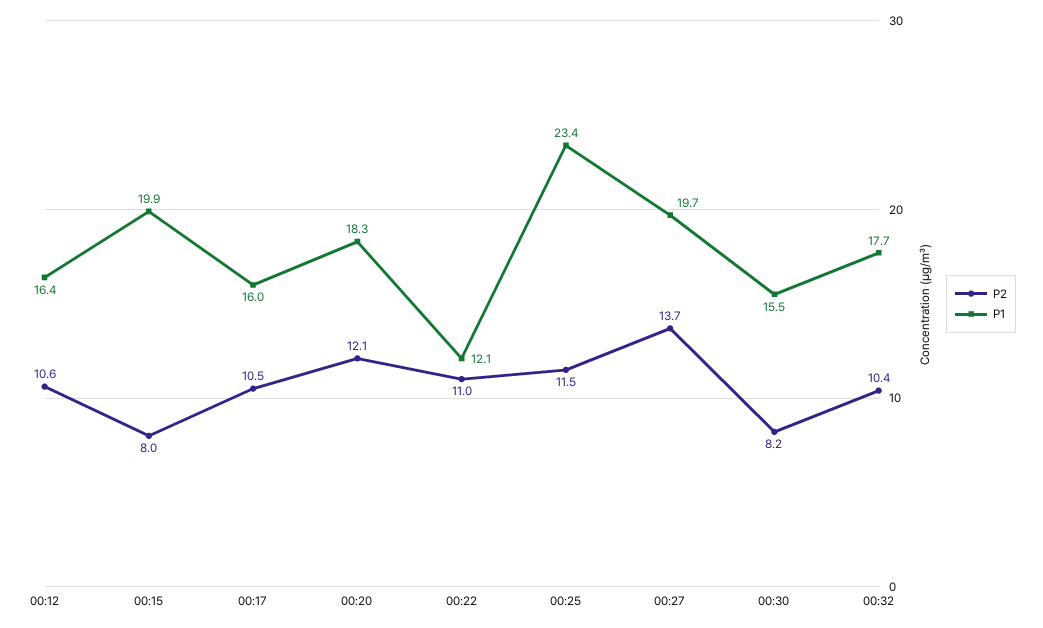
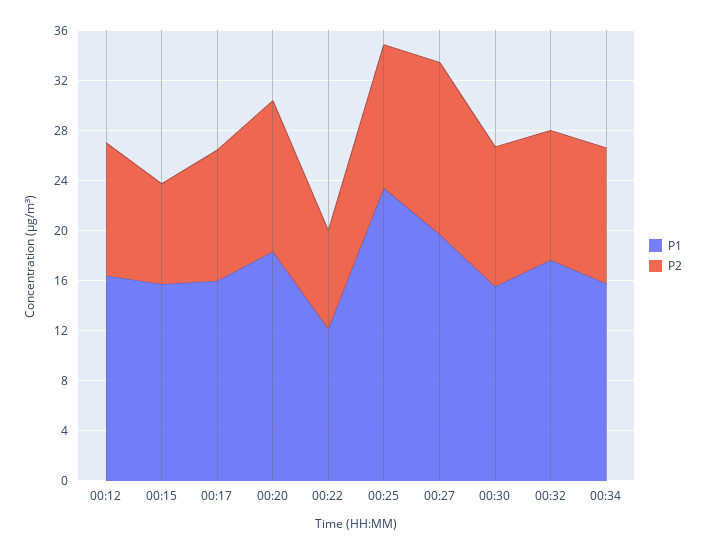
P1, 00:15: 19.9 -> 16
P2, 00:22: 11 -> 8
P2, 00:30: 8.2 -> 11
P1, 00:34: none -> 16
P2, 00:34: none -> 11

